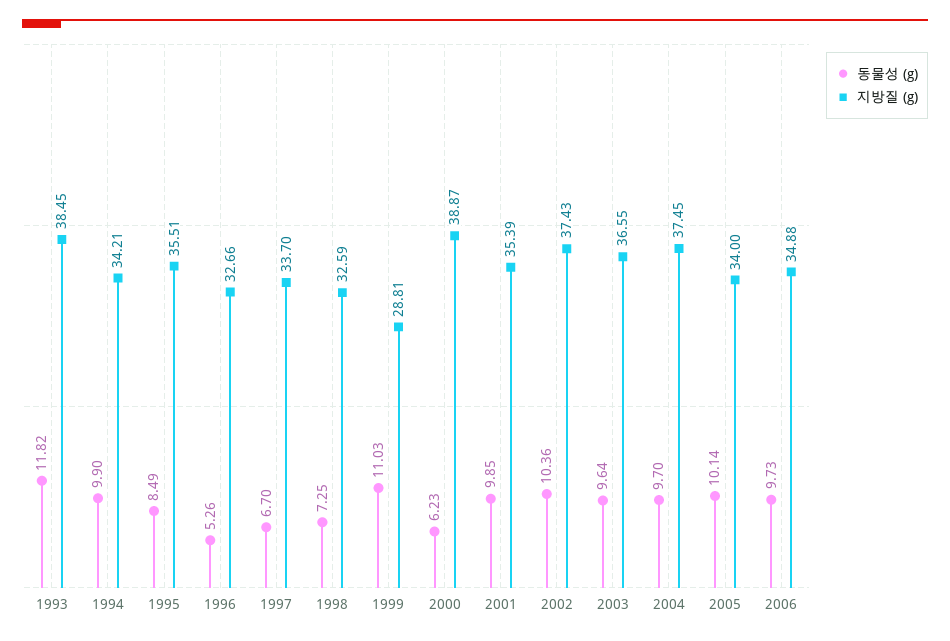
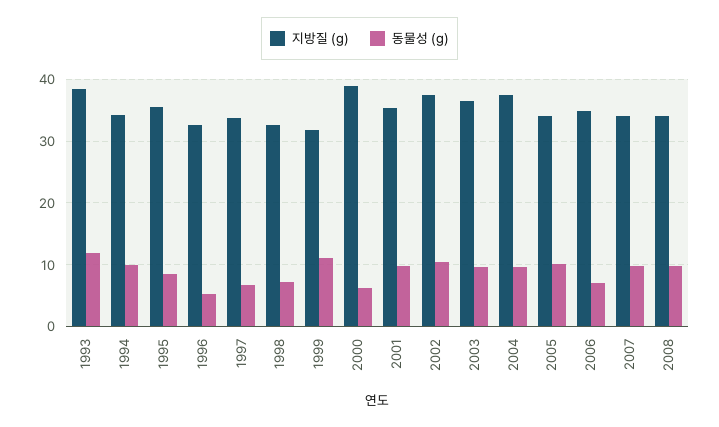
지방질 (g), 1999: 28.81 -> 32
동물성 (g), 2006: 9.73 -> 7
지방질 (g), 2007: none -> 34
동물성 (g), 2007: none -> 10
지방질 (g), 2008: none -> 34
동물성 (g), 2008: none -> 10

